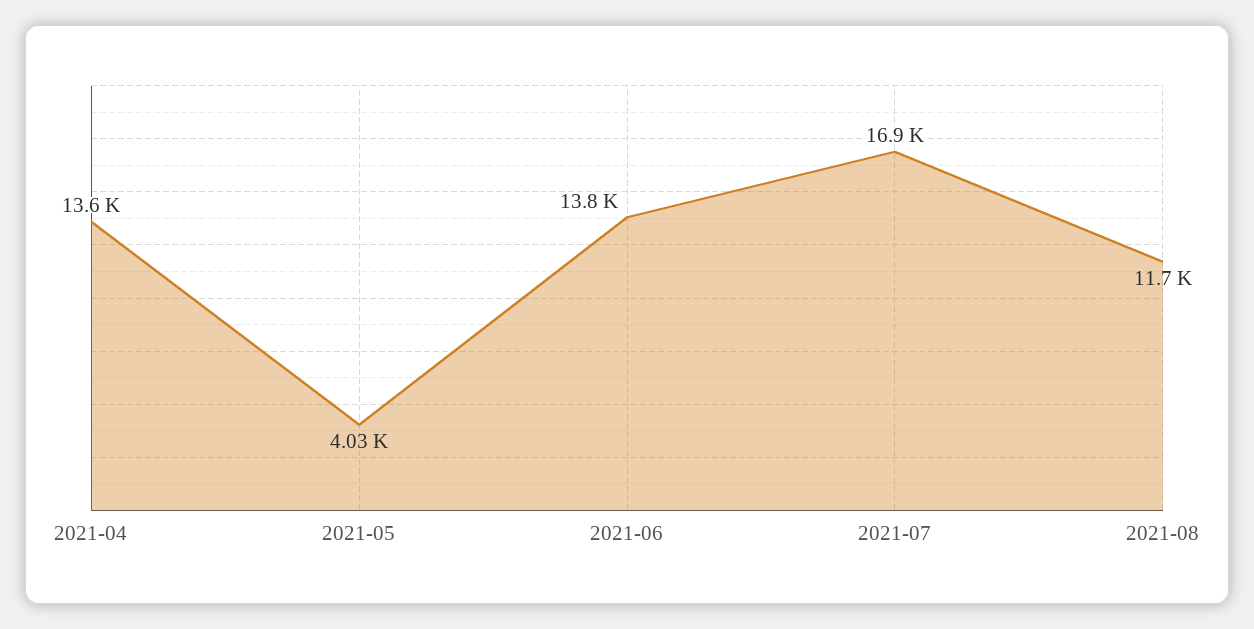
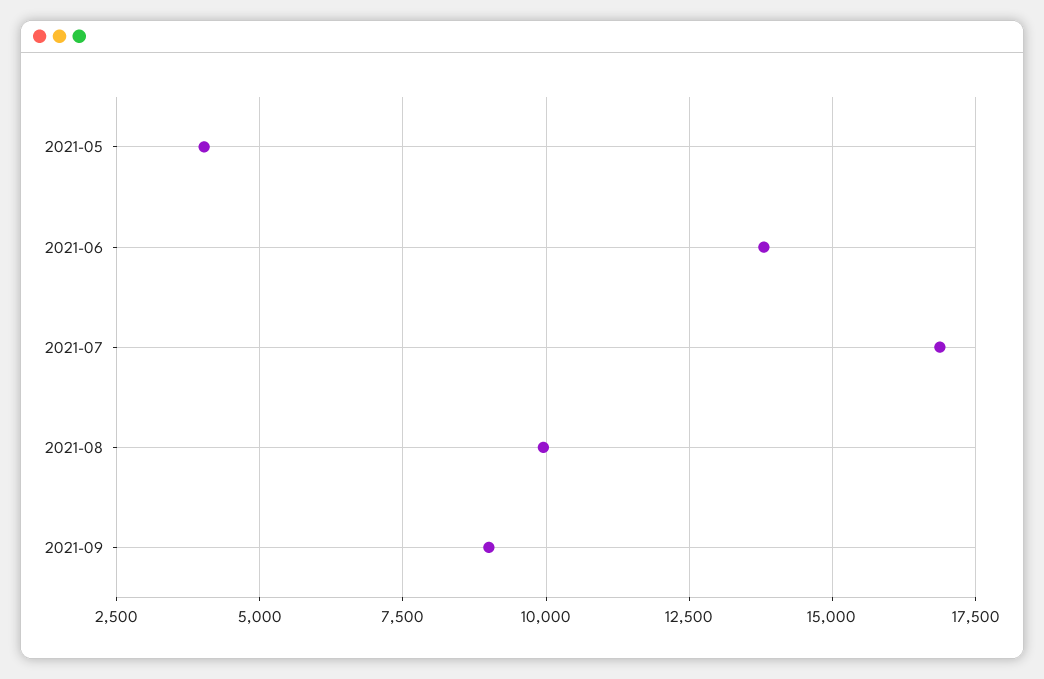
2021-04: 13600 -> none
2021-08: 11700 -> 10000
2021-09: none -> 9000

